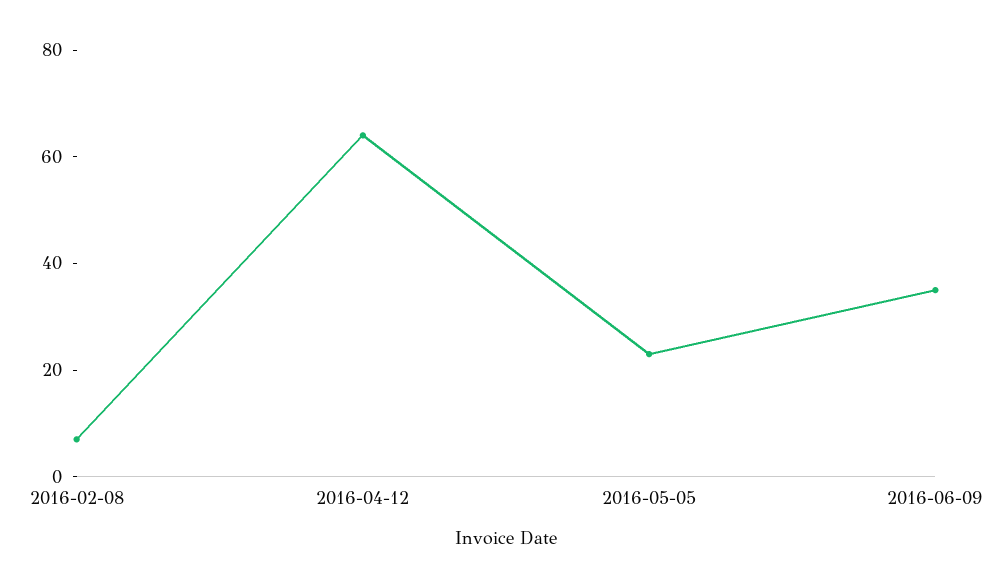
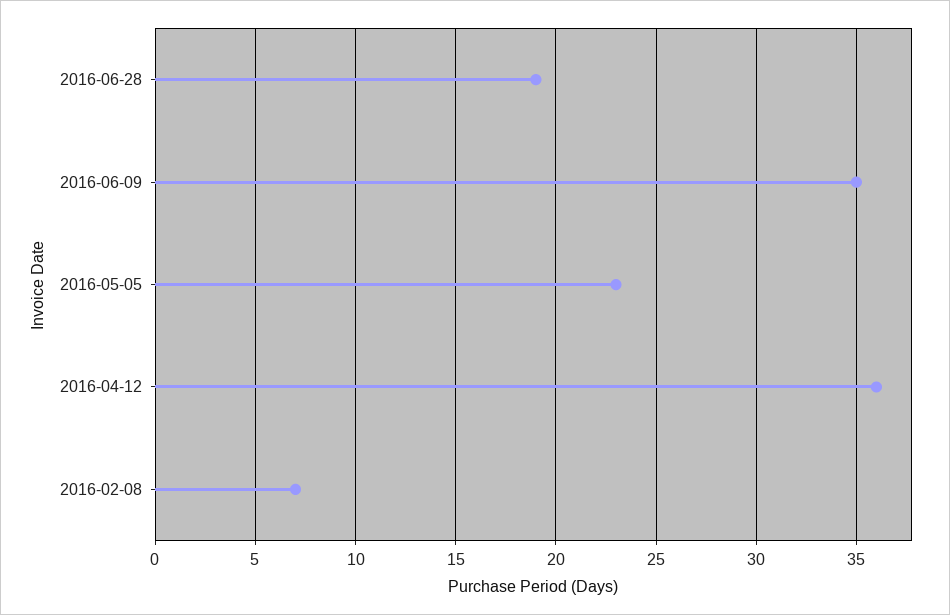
2016-04-12: 65 -> 36
2016-06-28: none -> 19

